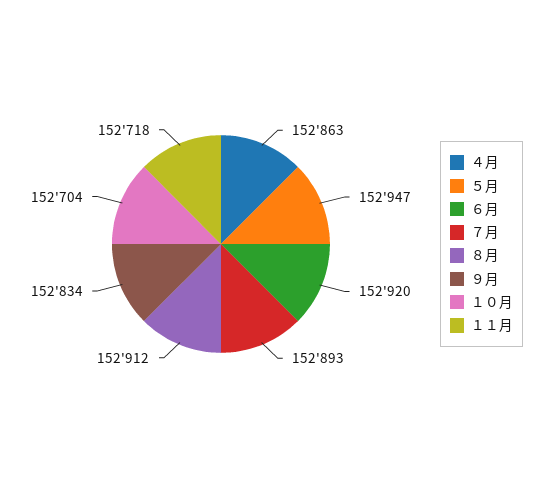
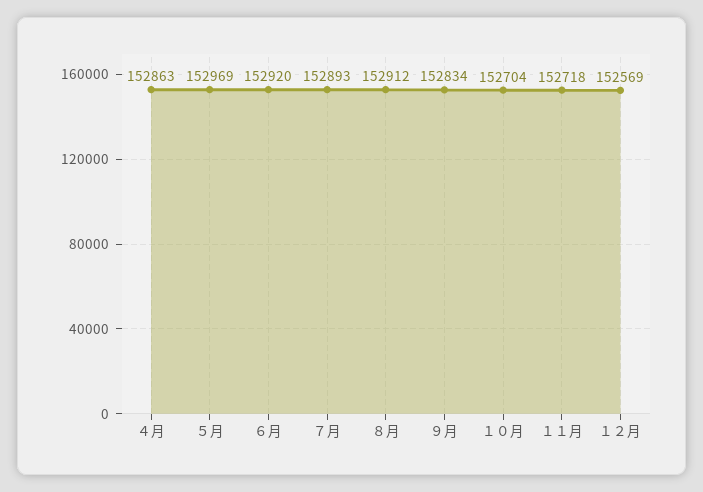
５月: 152947 -> 152969
１２月: none -> 152569

